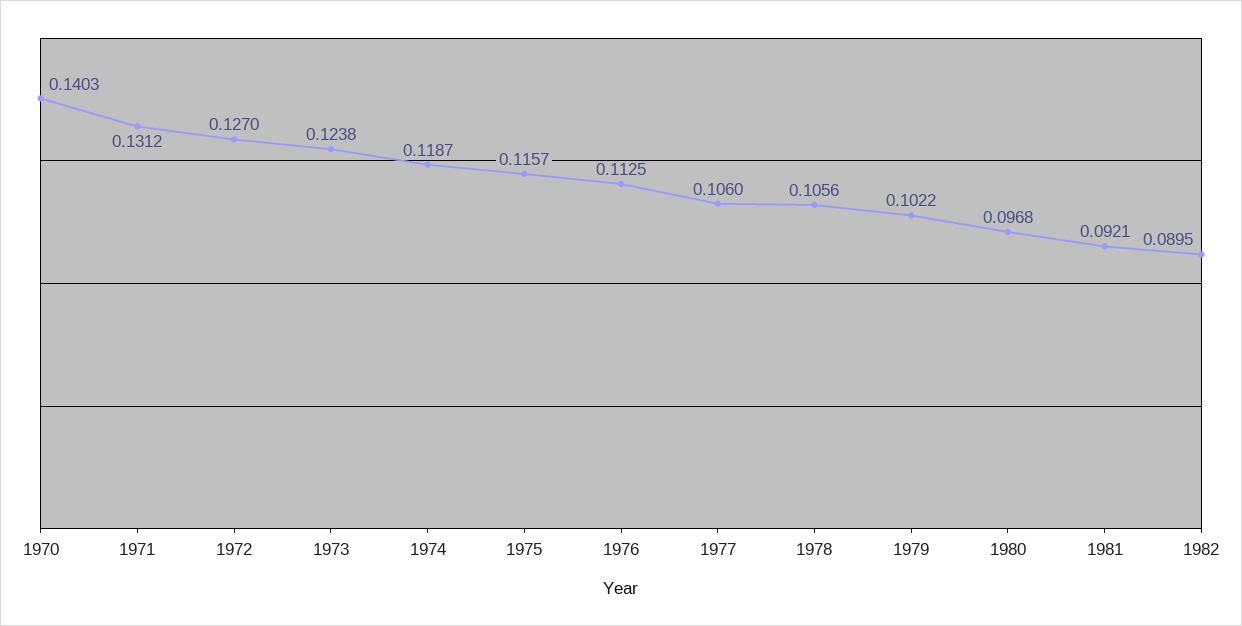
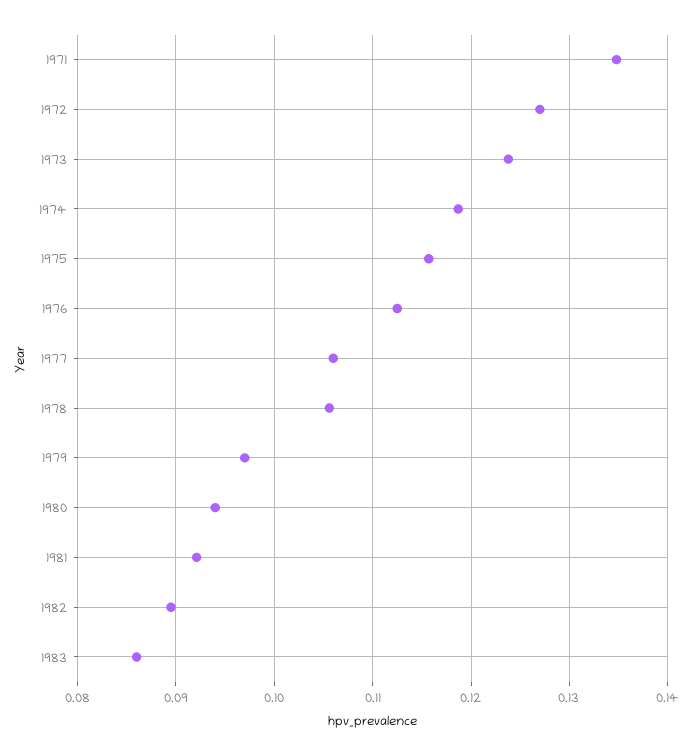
1970: 0.1403 -> none
1971: 0.1312 -> 0.135
1979: 0.1022 -> 0.097
1980: 0.0968 -> 0.094
1983: none -> 0.086

